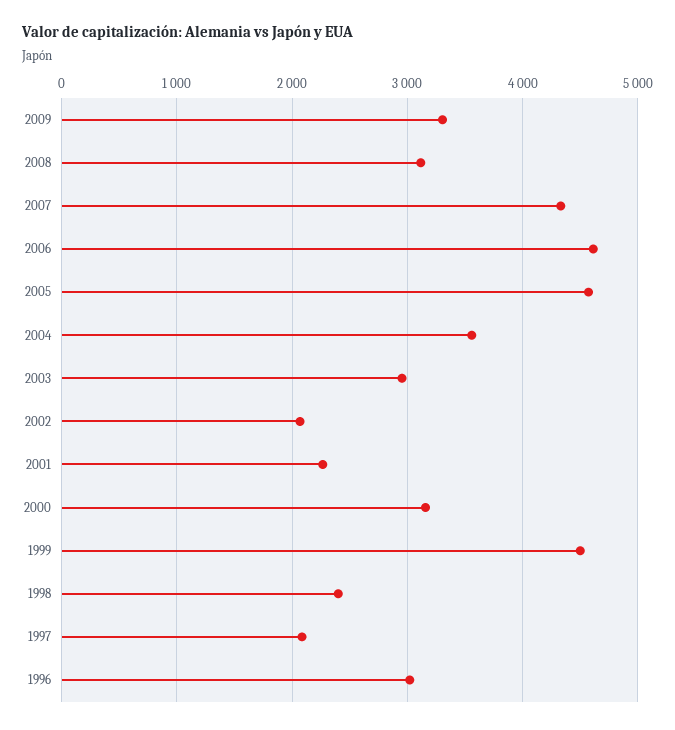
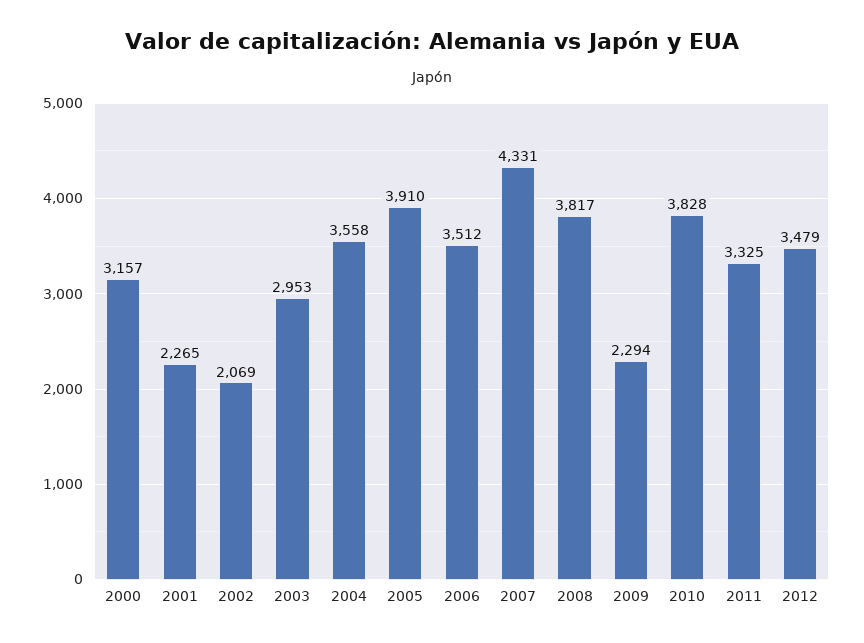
2009: 3300 -> 2294
2008: 3100 -> 3817
2006: 4600 -> 3512
2005: 4600 -> 3910
1999: 4500 -> none
1998: 2400 -> none
1997: 2100 -> none
1996: 3000 -> none
2010: none -> 3828
2011: none -> 3325
2012: none -> 3479

